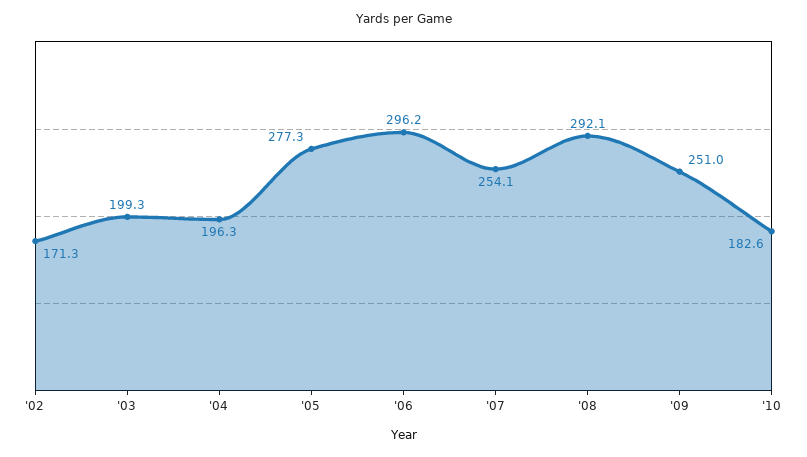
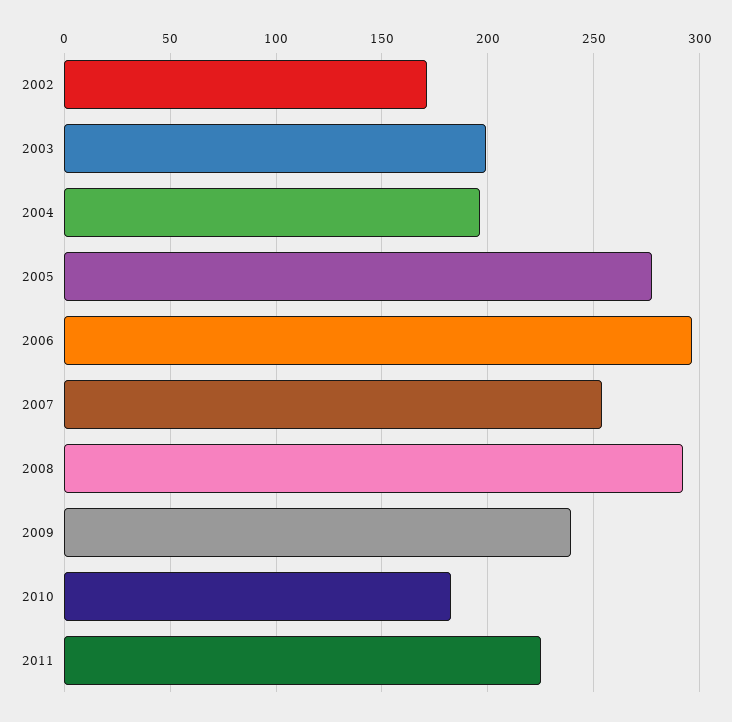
'09: 251 -> 240
2011: none -> 225

